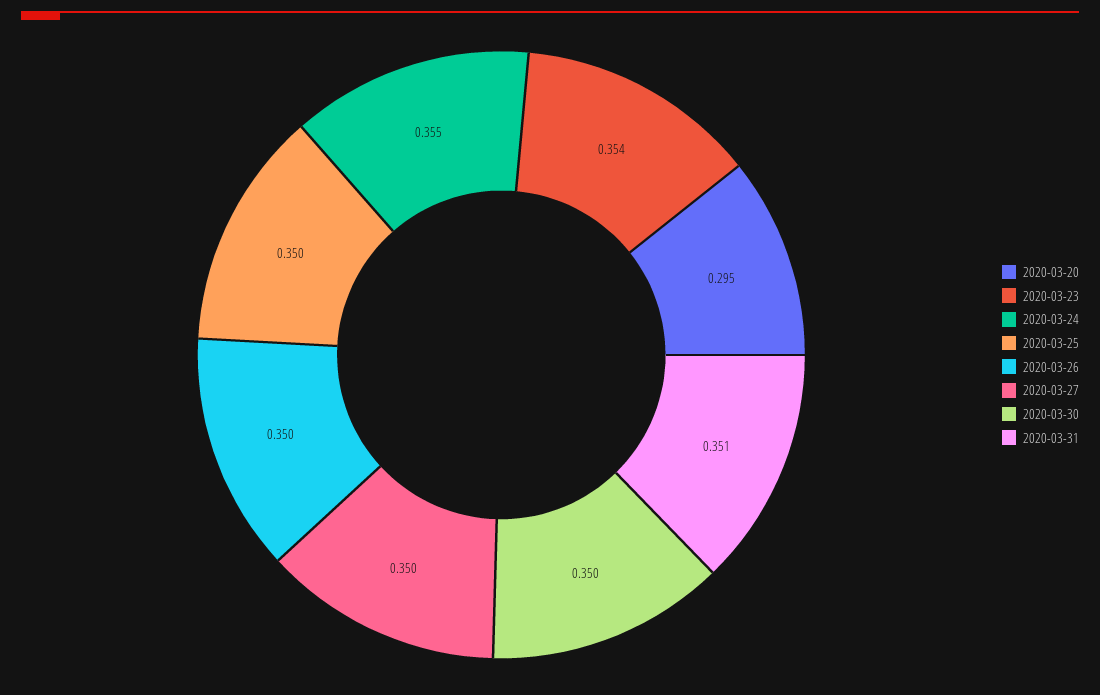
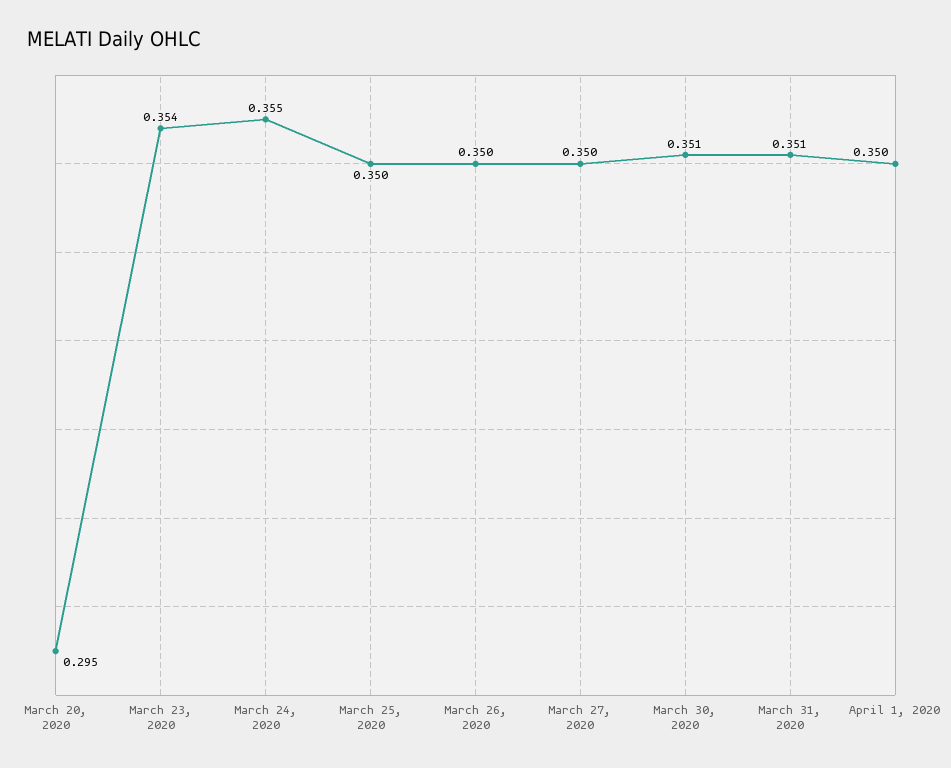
2020-03-30: 0.35 -> 0.351
April 1, 2020: none -> 0.35

